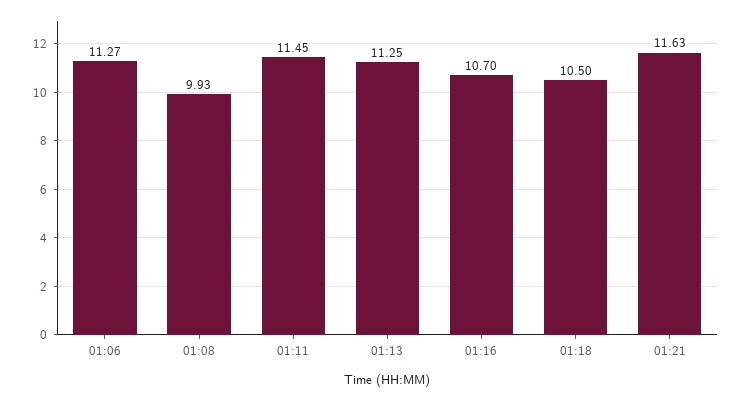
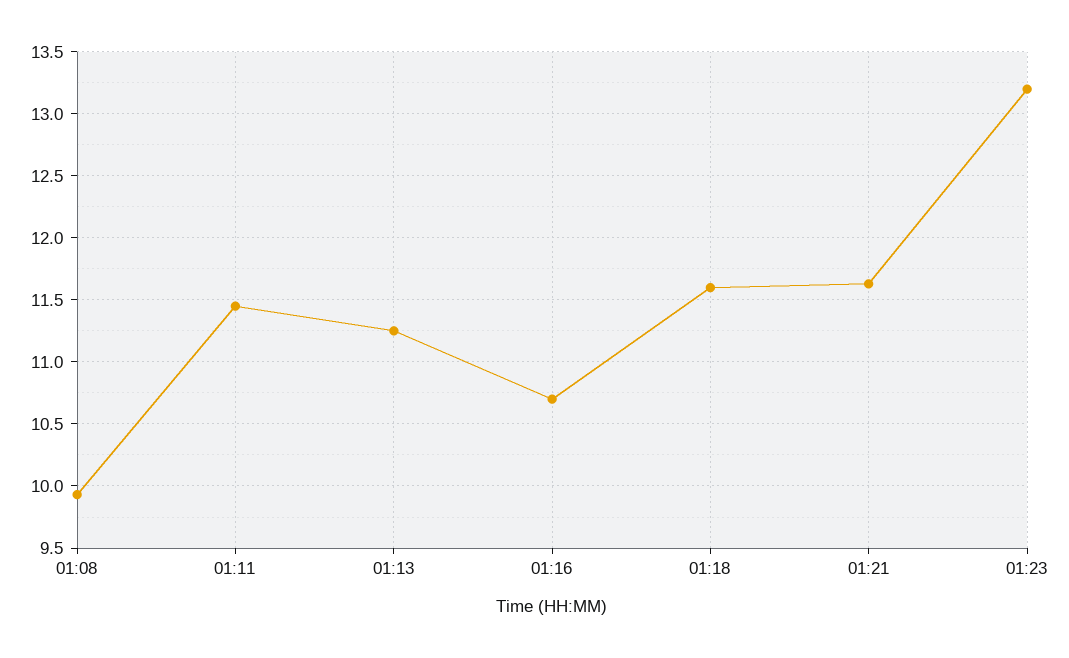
01:06: 11.27 -> none
01:18: 10.5 -> 11.6
01:23: none -> 13.2

